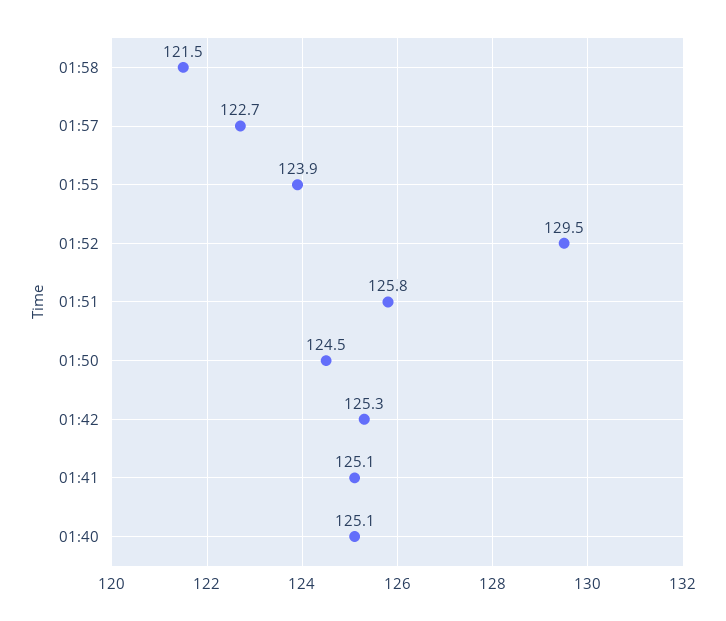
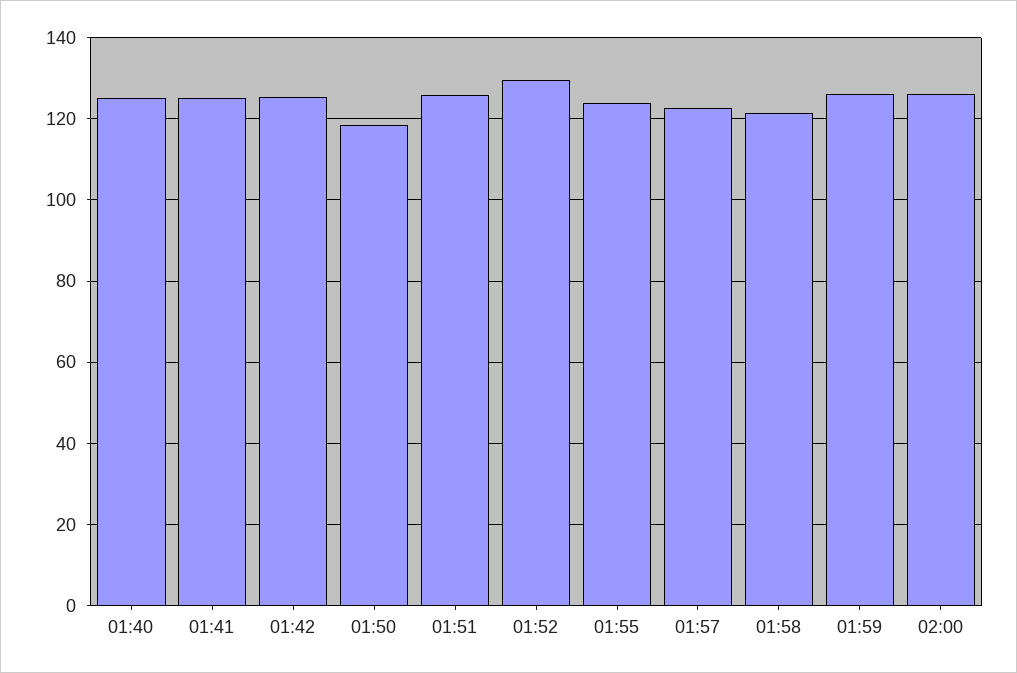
01:50: 124.5 -> 118
01:59: none -> 126
02:00: none -> 126

